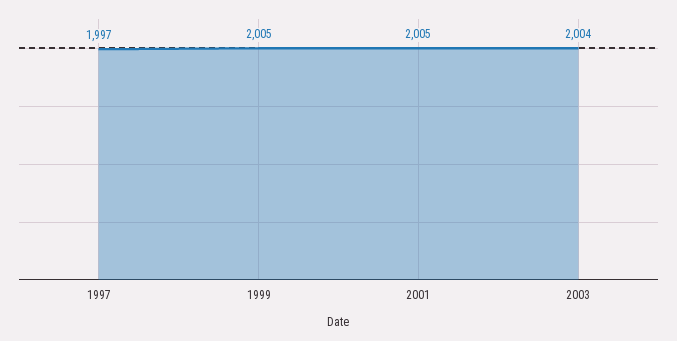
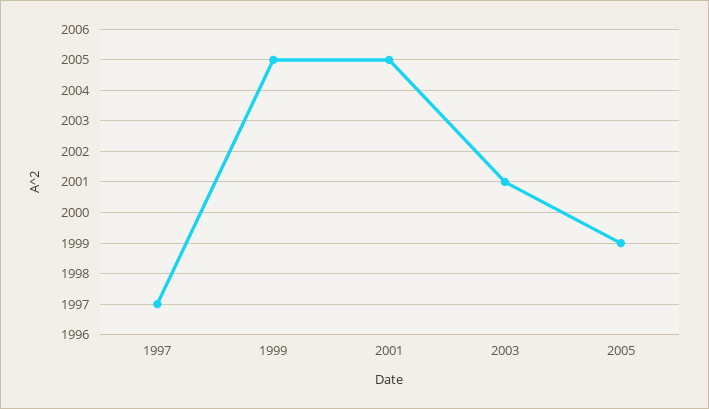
2003: 2004 -> 2001
2005: none -> 1999

